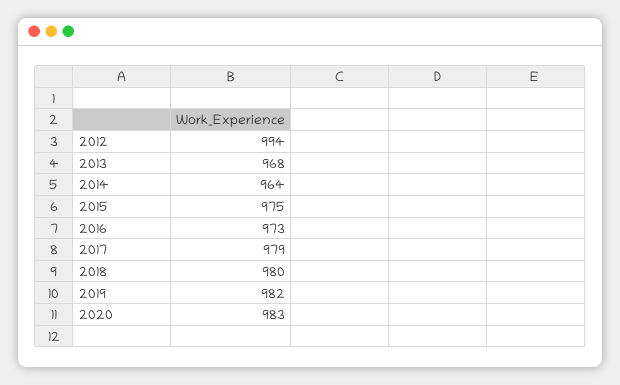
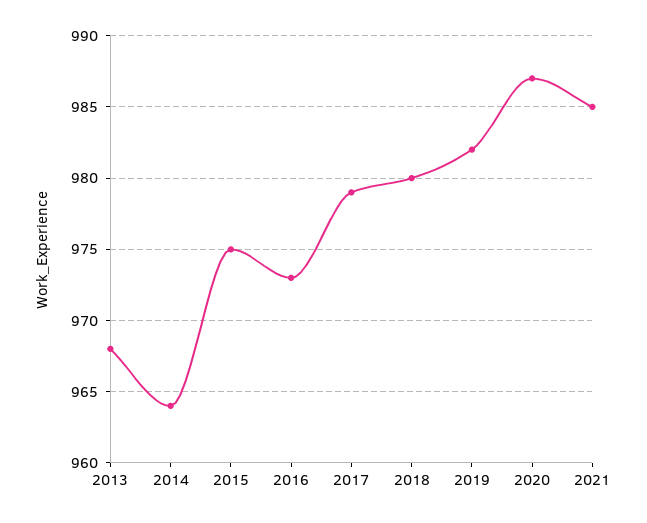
2012: 994 -> none
2020: 983 -> 987
2021: none -> 985

